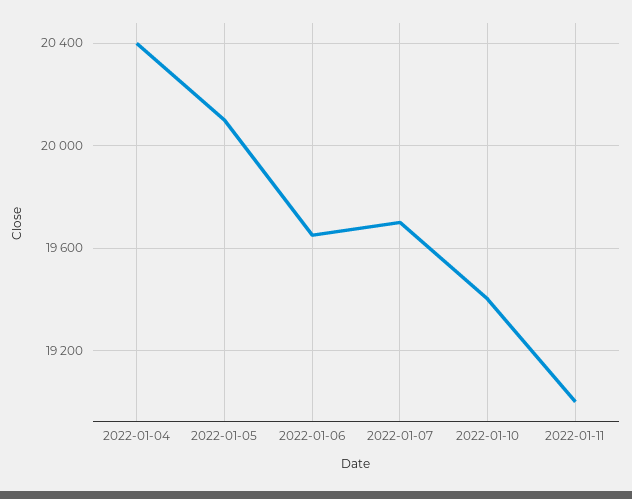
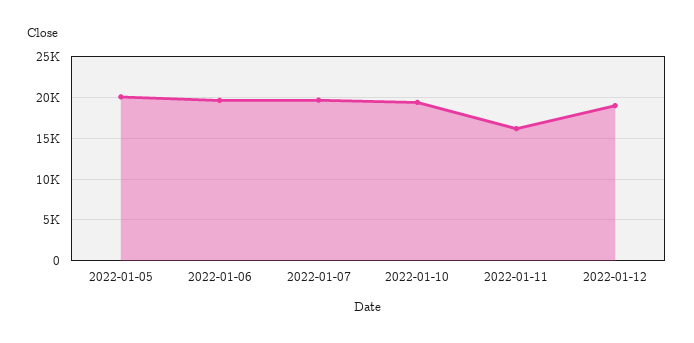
2022-01-04: 20400 -> none
2022-01-11: 19000 -> 16000
2022-01-12: none -> 19000

